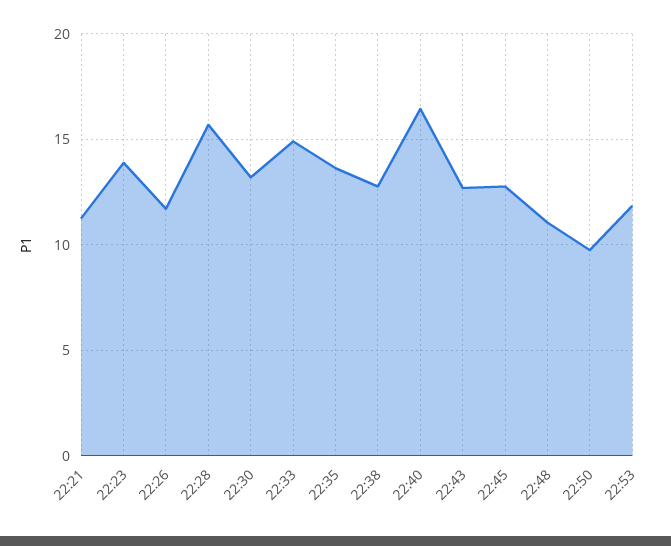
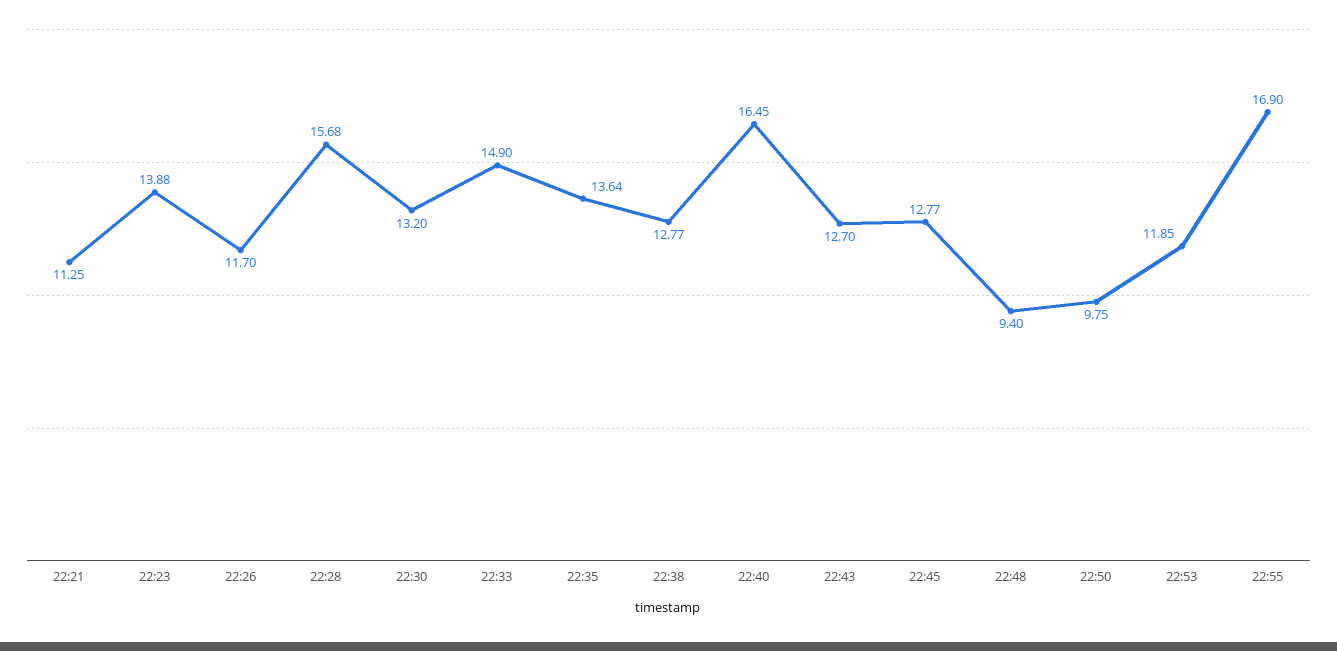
22:48: 11 -> 9.4
22:55: none -> 16.9

